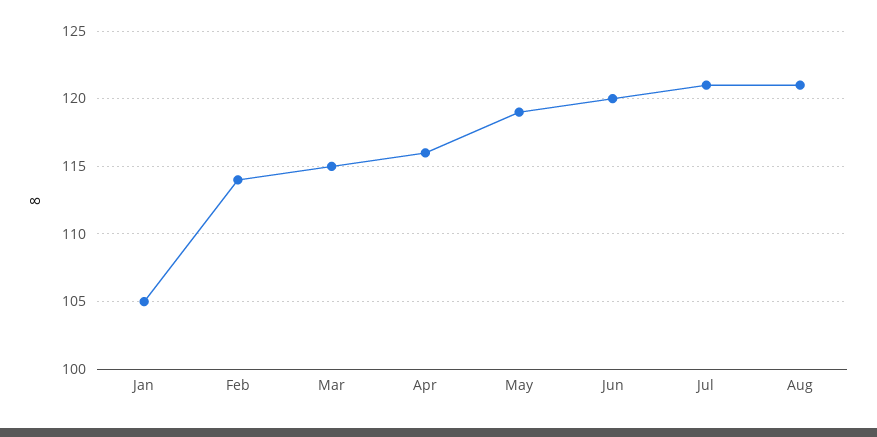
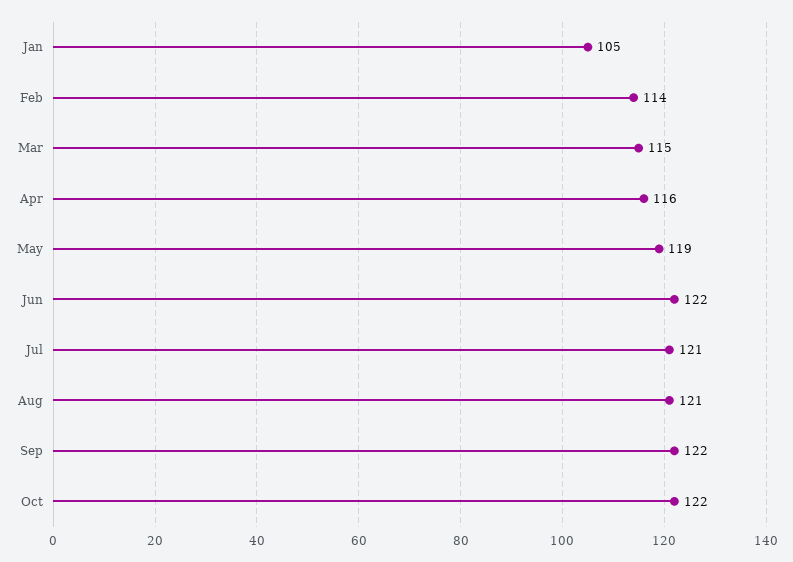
Jun: 120 -> 122
Sep: none -> 122
Oct: none -> 122

